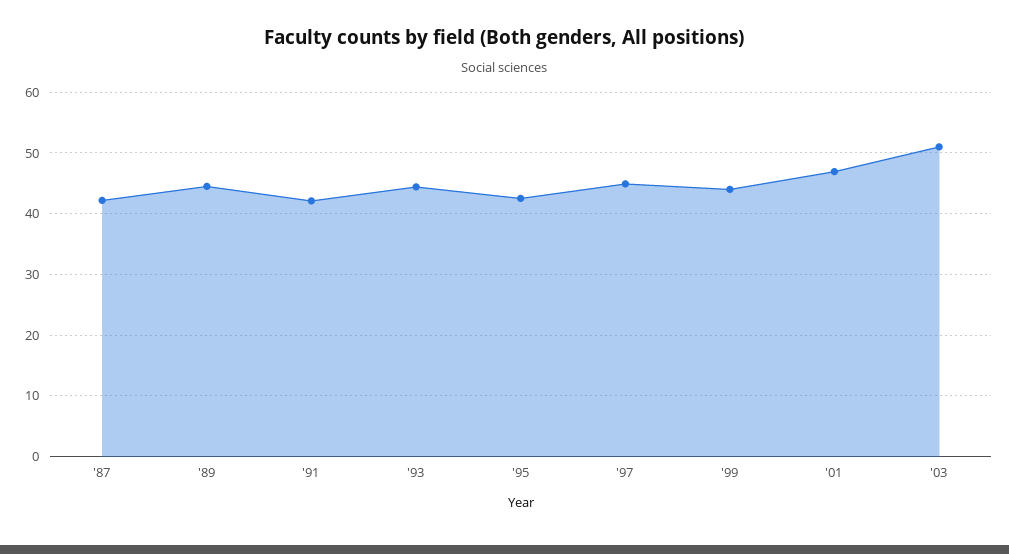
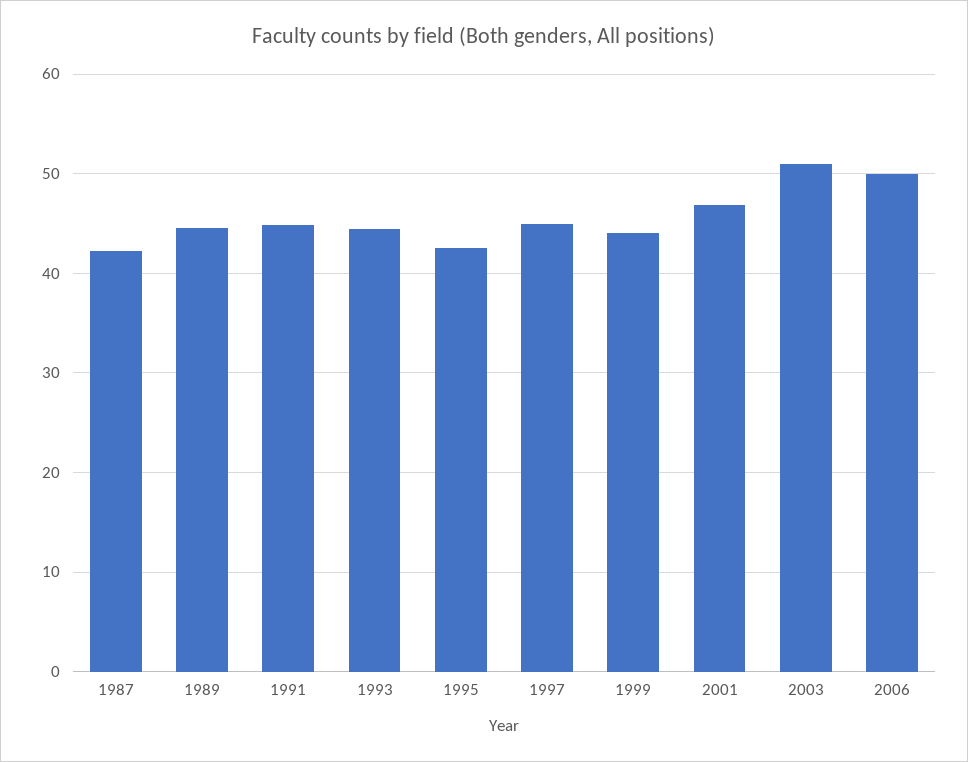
'91: 42 -> 45
2006: none -> 50

